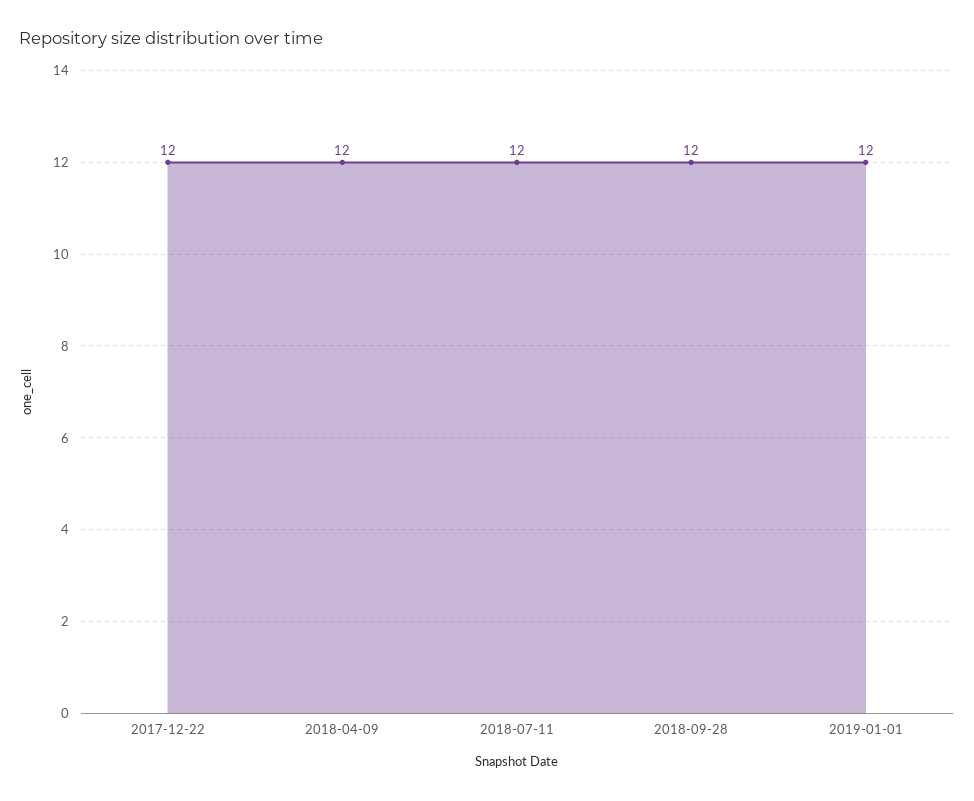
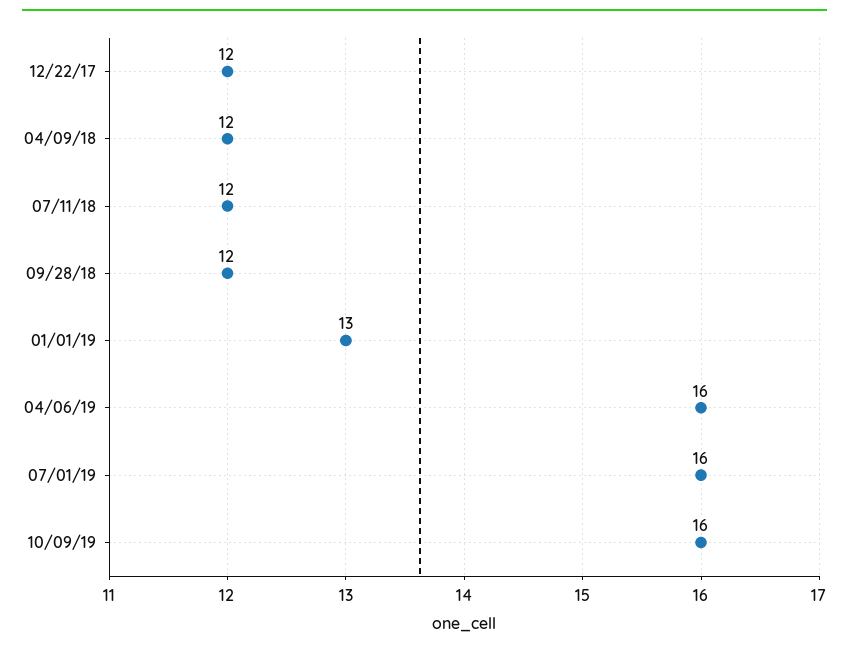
2019-01-01: 12 -> 13
04/06/19: none -> 16
07/01/19: none -> 16
10/09/19: none -> 16

